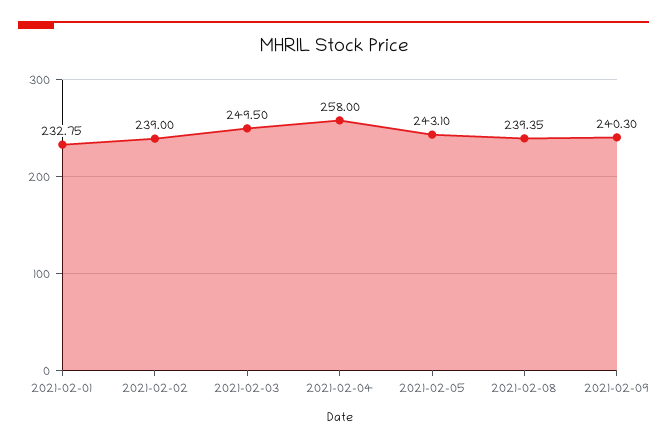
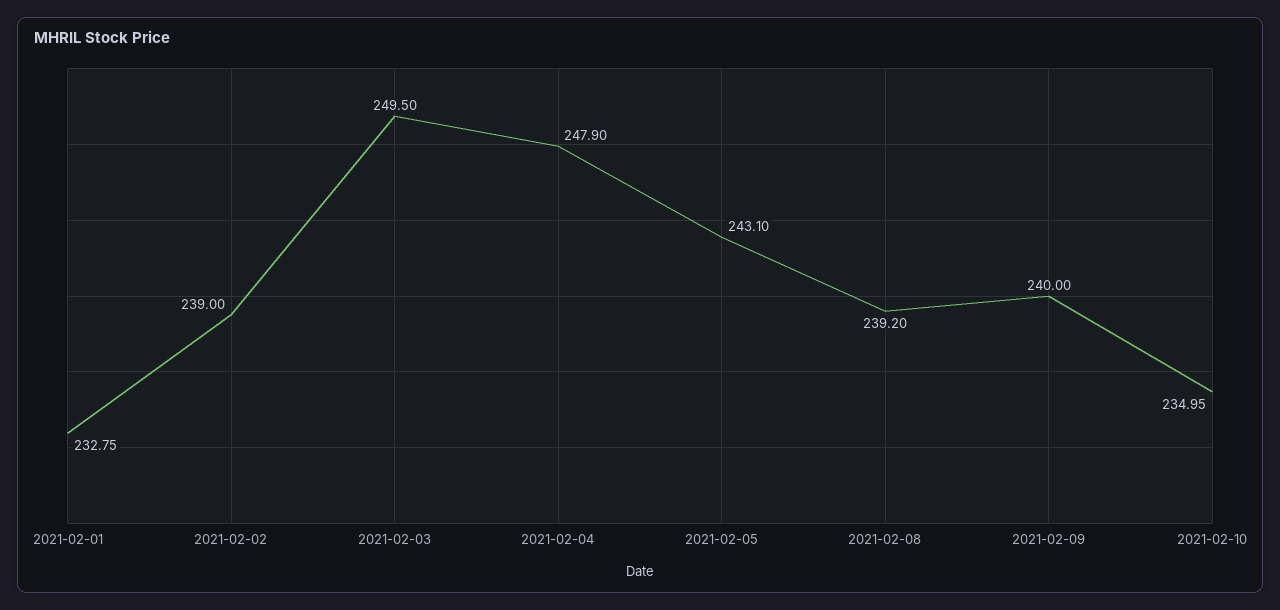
2021-02-04: 258 -> 247.9
2021-02-08: 239.35 -> 239.2
2021-02-09: 240.3 -> 240
2021-02-10: none -> 234.95

